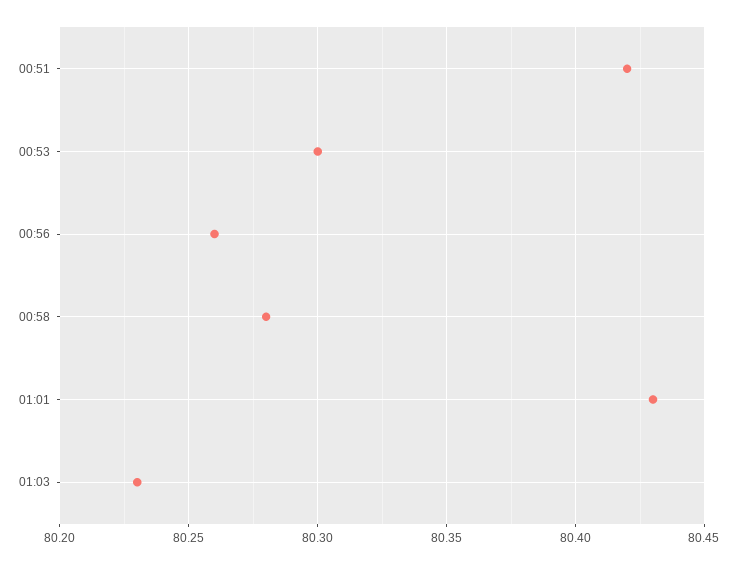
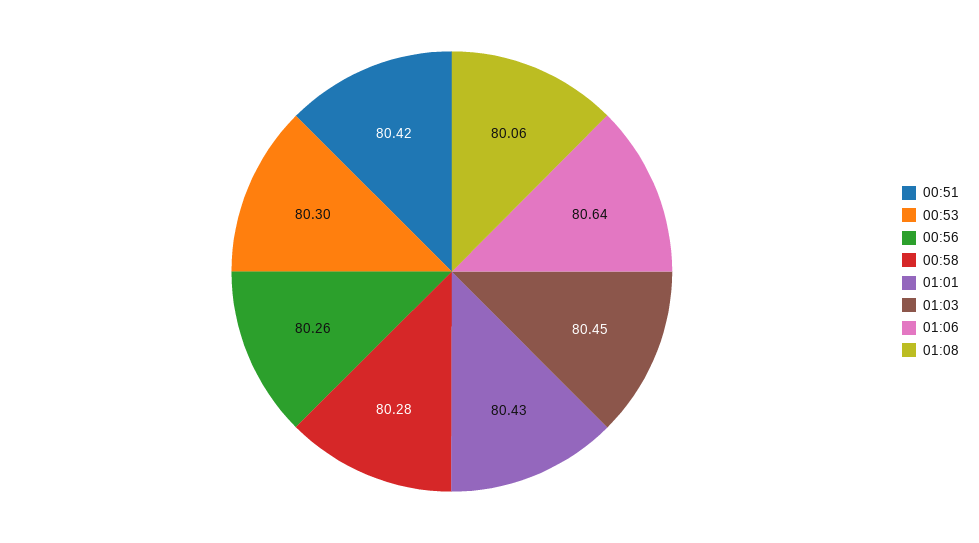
01:03: 80.23 -> 80.45
01:06: none -> 80.64
01:08: none -> 80.06

